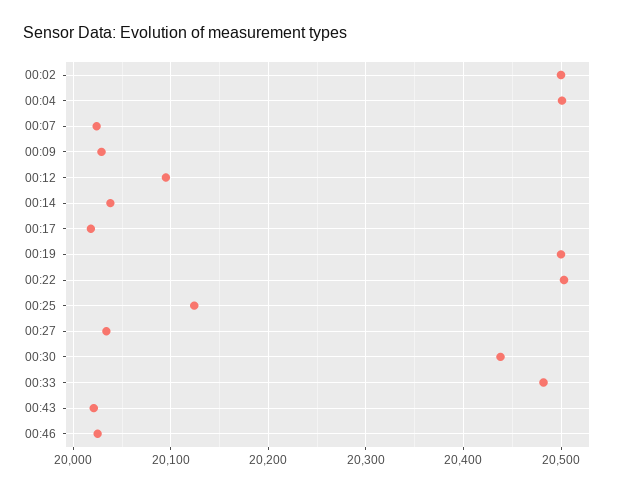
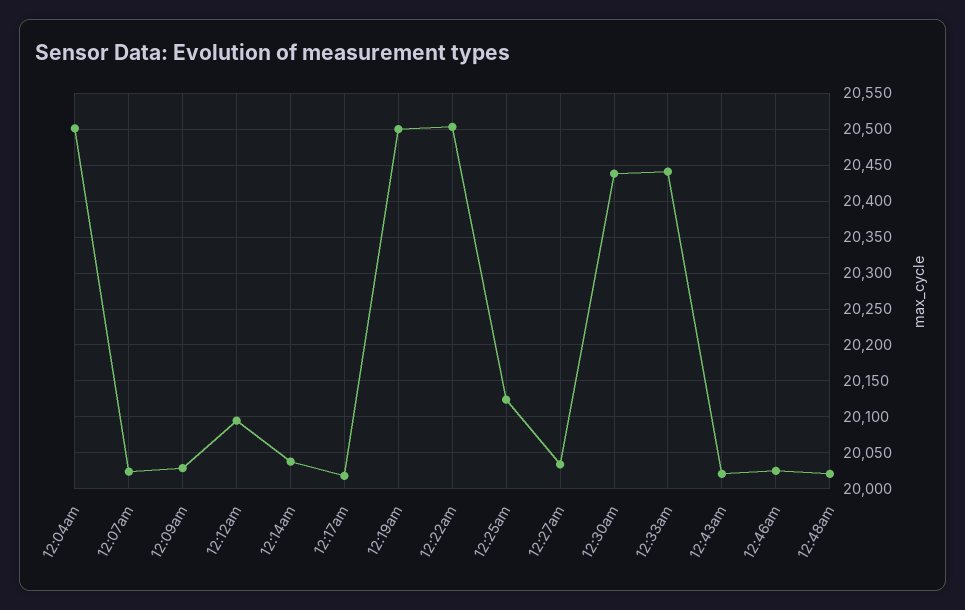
00:02: 20500 -> none
00:33: 20480 -> 20440
12:48am: none -> 20020

